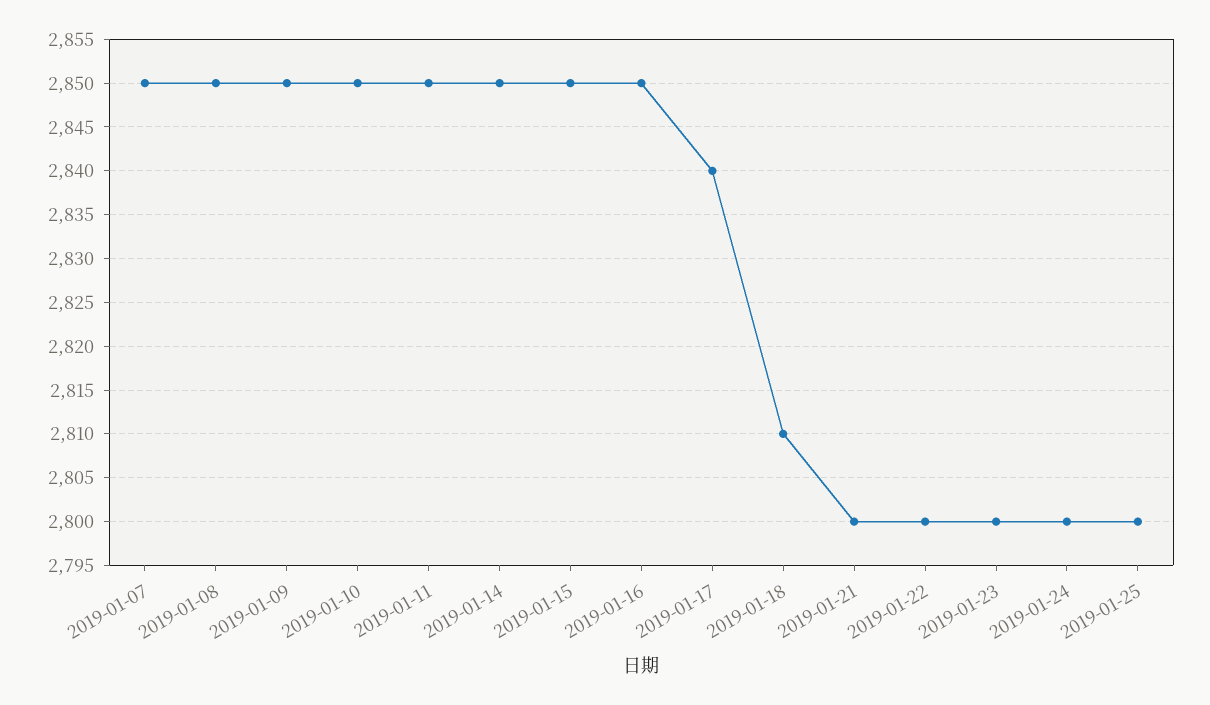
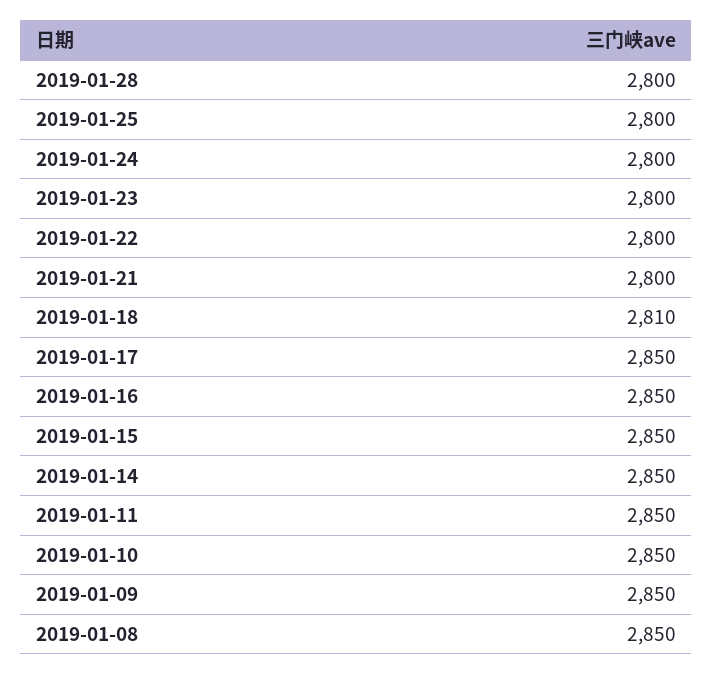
2019-01-07: 2850 -> none
2019-01-17: 2840 -> 2850
2019-01-28: none -> 2800

